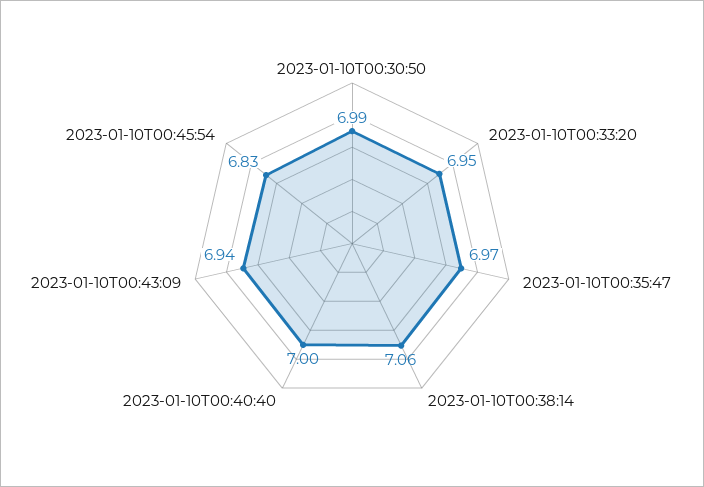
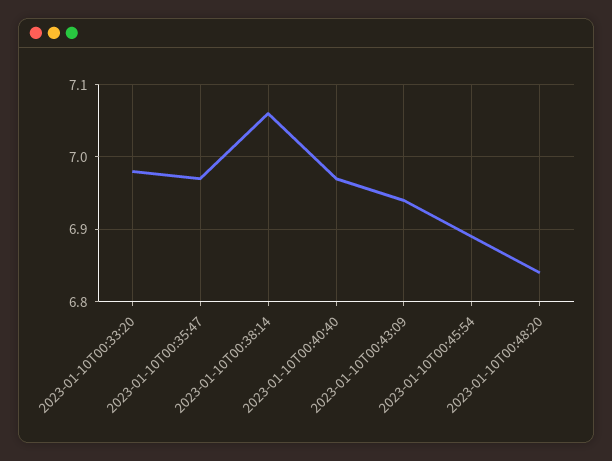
2023-01-10T00:30:50: 6.99 -> none
2023-01-10T00:33:20: 6.95 -> 6.98
2023-01-10T00:40:40: 7 -> 6.97
2023-01-10T00:45:54: 6.83 -> 6.89
2023-01-10T00:48:20: none -> 6.84

